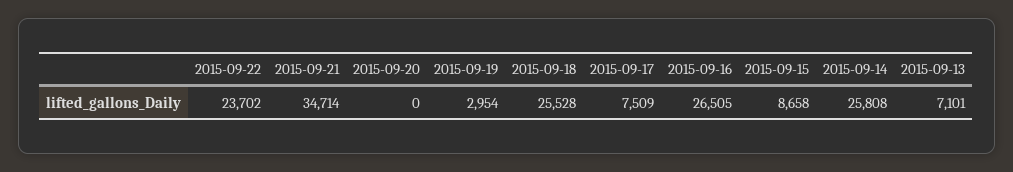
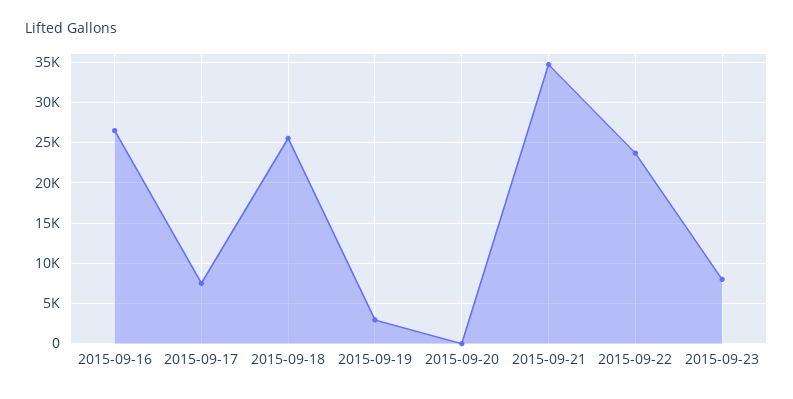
2015-09-15: 8658 -> none
2015-09-14: 25808 -> none
2015-09-13: 7101 -> none
2015-09-23: none -> 8000

